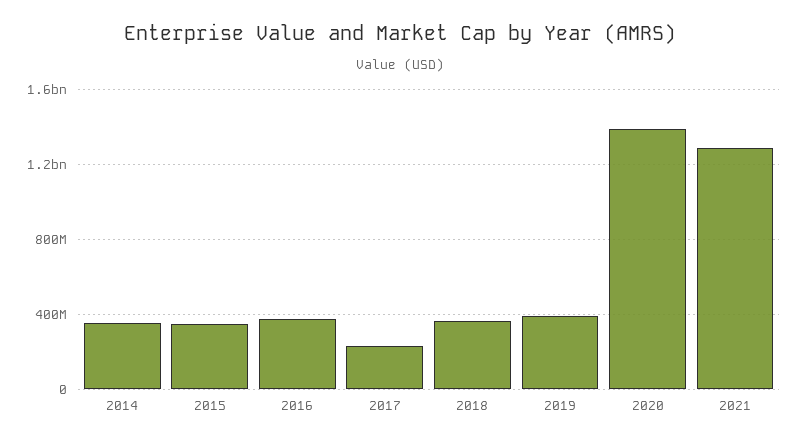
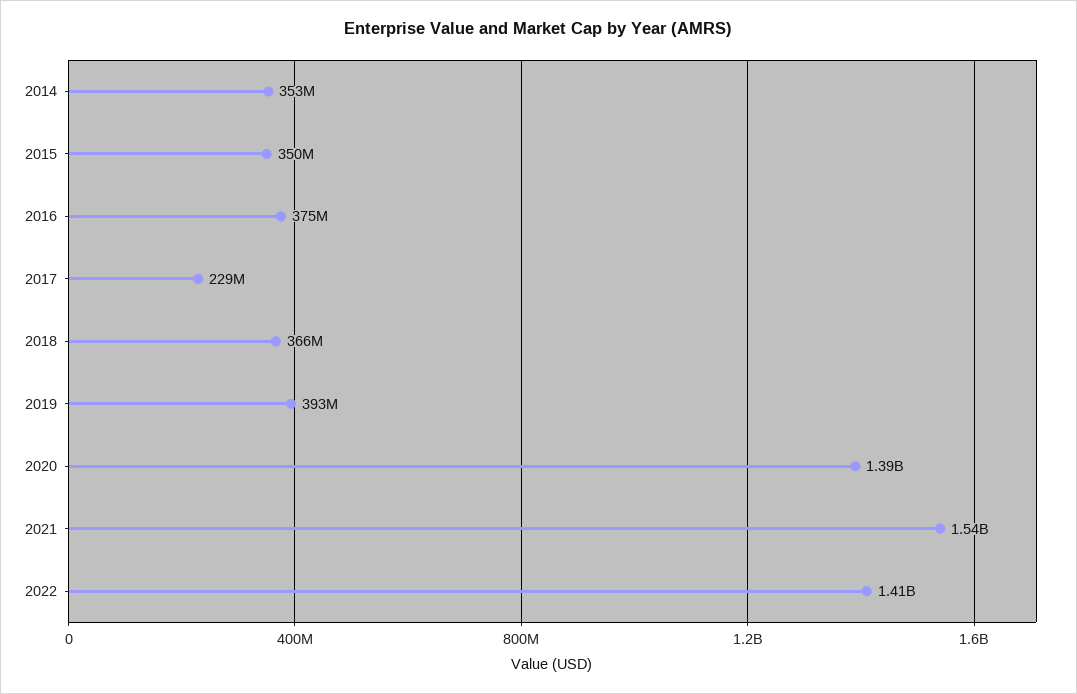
2021: 1300000000 -> 1540000000
2022: none -> 1410000000

